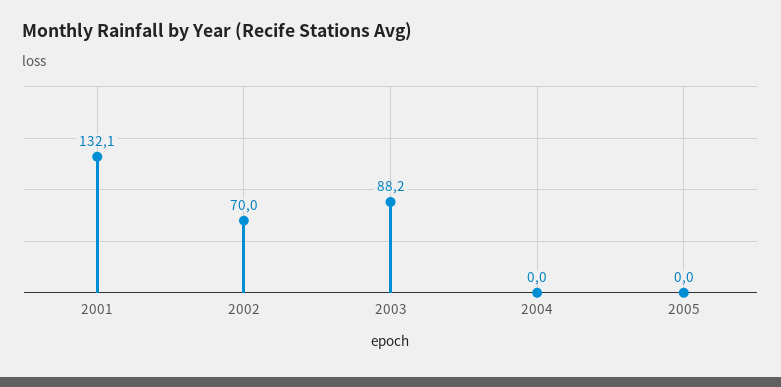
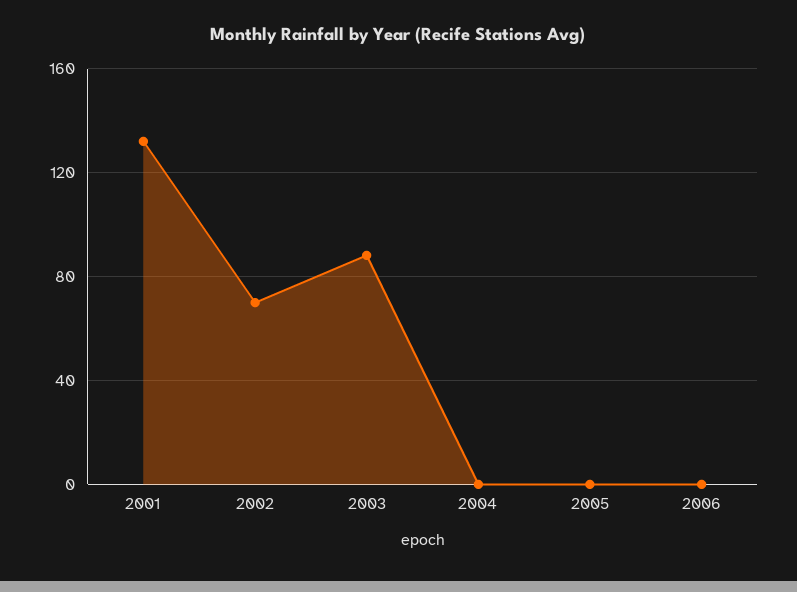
2006: none -> 0

